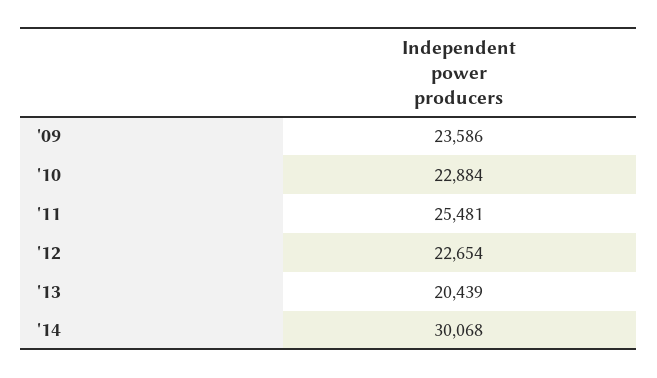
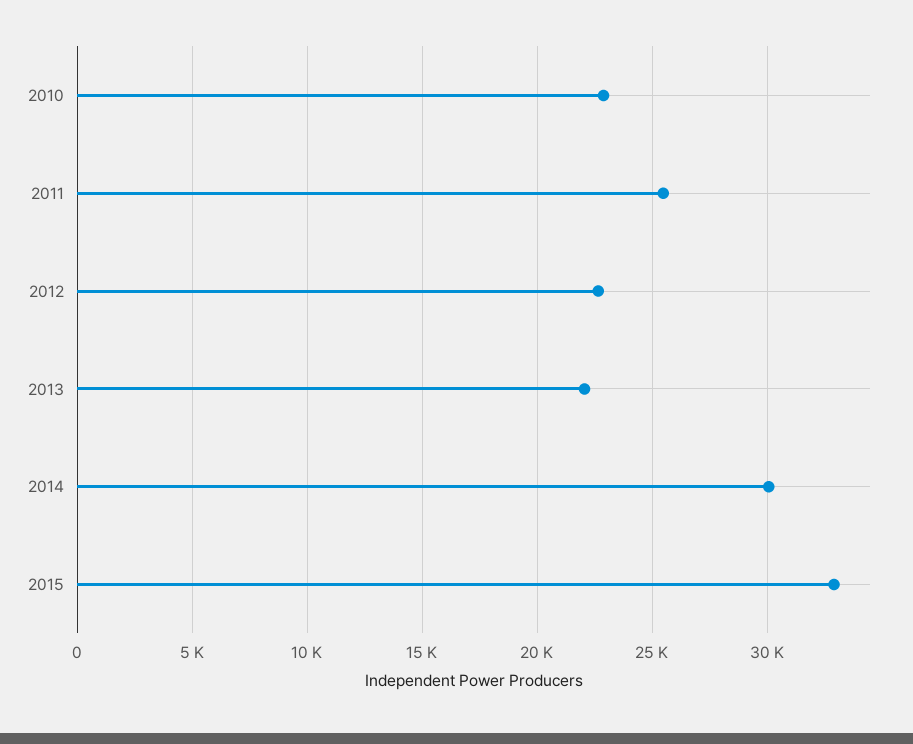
'09: 23586 -> none
'13: 20439 -> 22000
2015: none -> 33000

